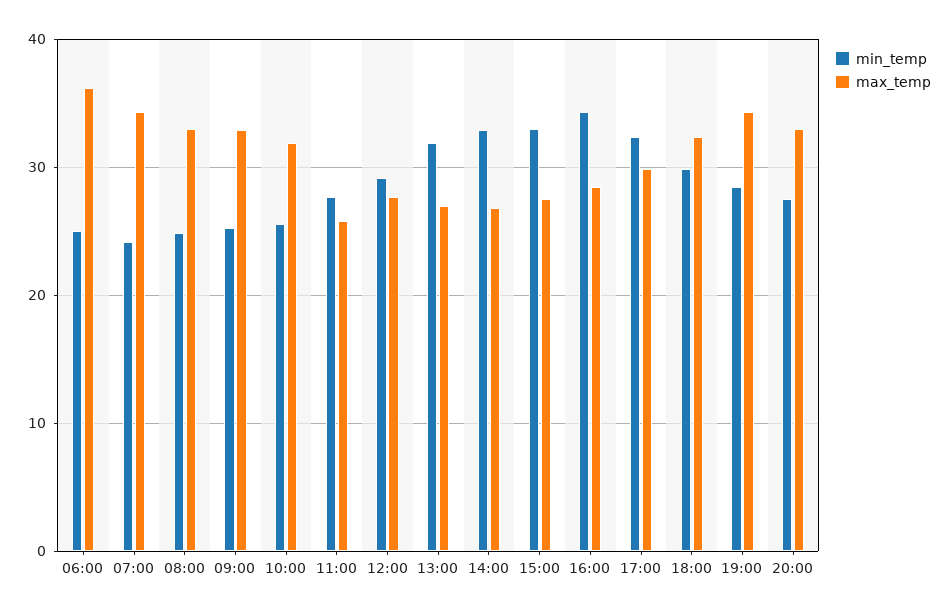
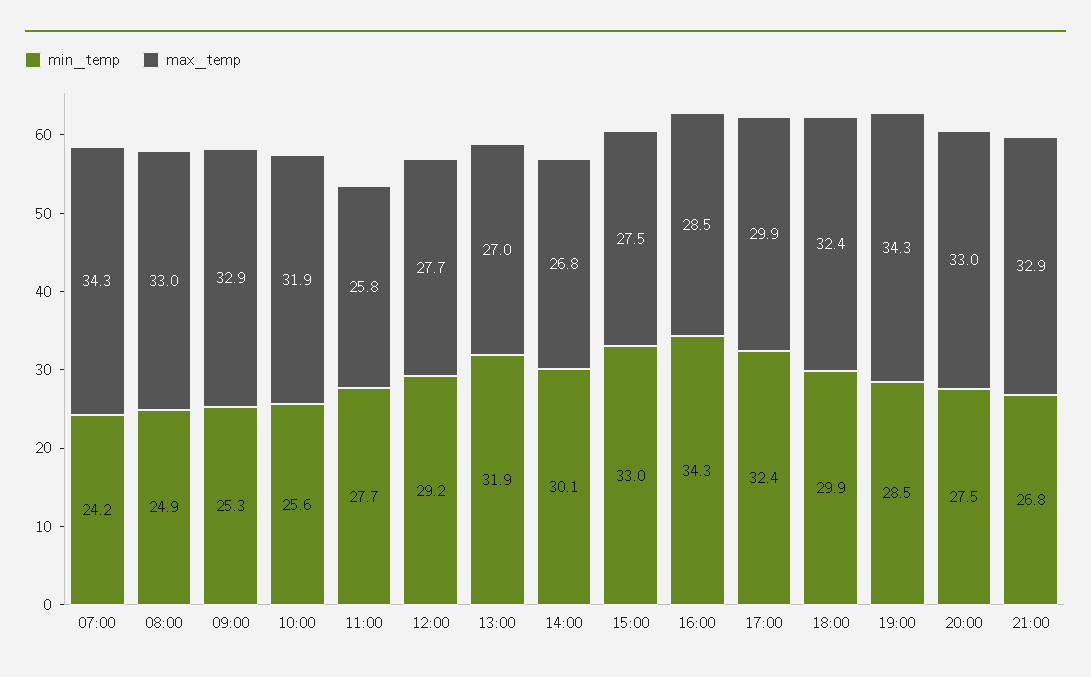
min_temp, 06:00: 25 -> none
max_temp, 06:00: 36 -> none
min_temp, 14:00: 33 -> 30.1
min_temp, 21:00: none -> 26.8
max_temp, 21:00: none -> 32.9

